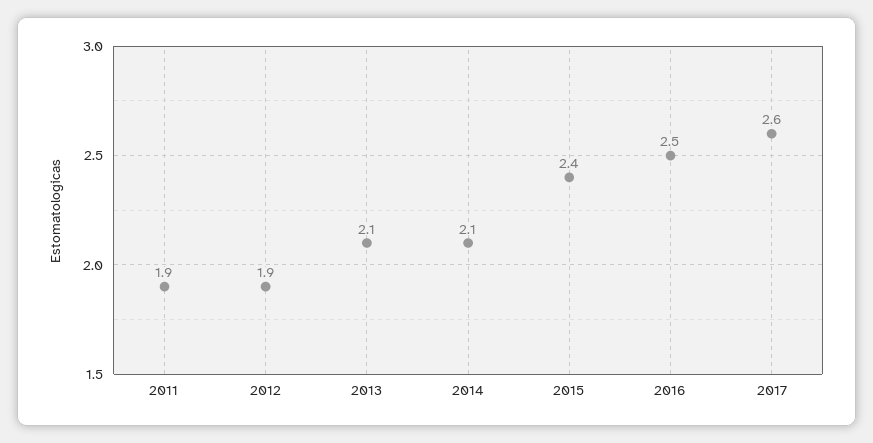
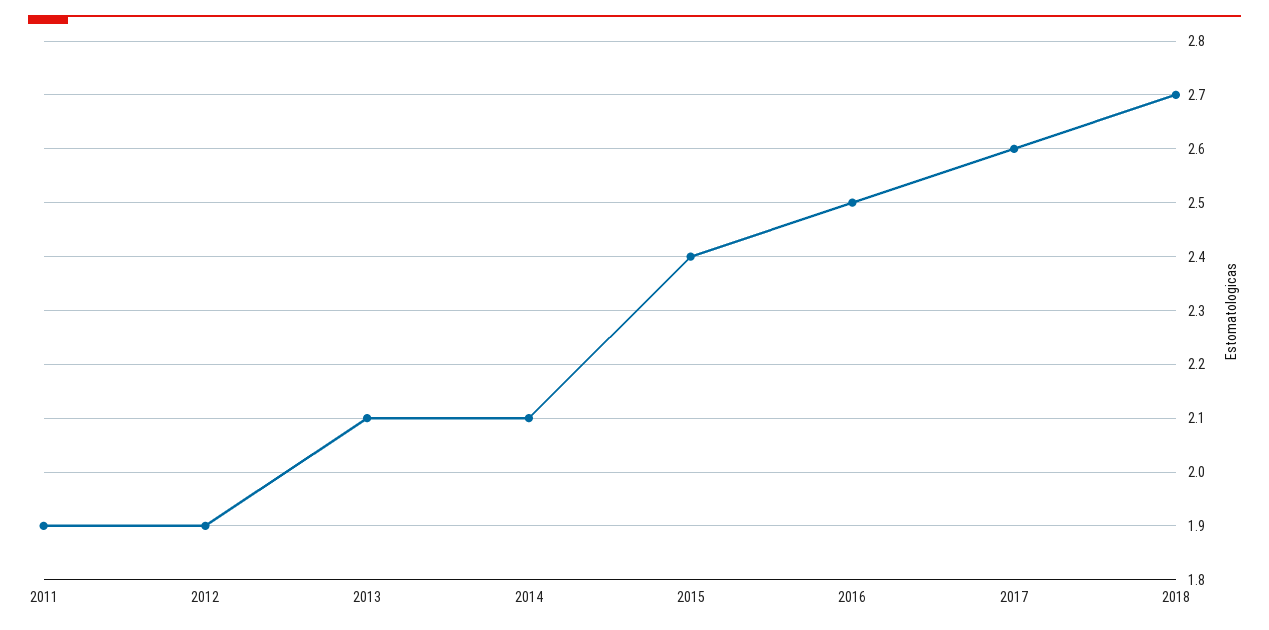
2018: none -> 2.7

